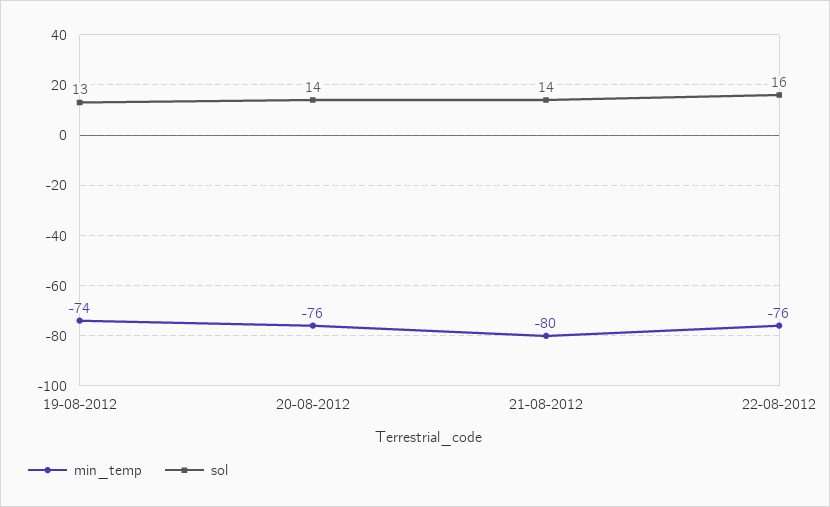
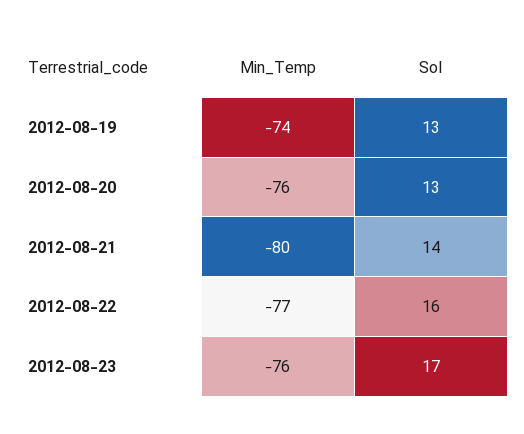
sol, 20-08-2012: 14 -> 13
min_temp, 22-08-2012: -76 -> -77
min_temp, 2012-08-23: none -> -76
sol, 2012-08-23: none -> 17

